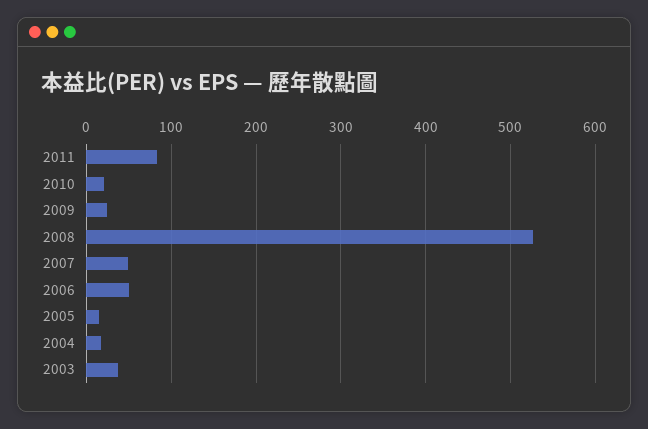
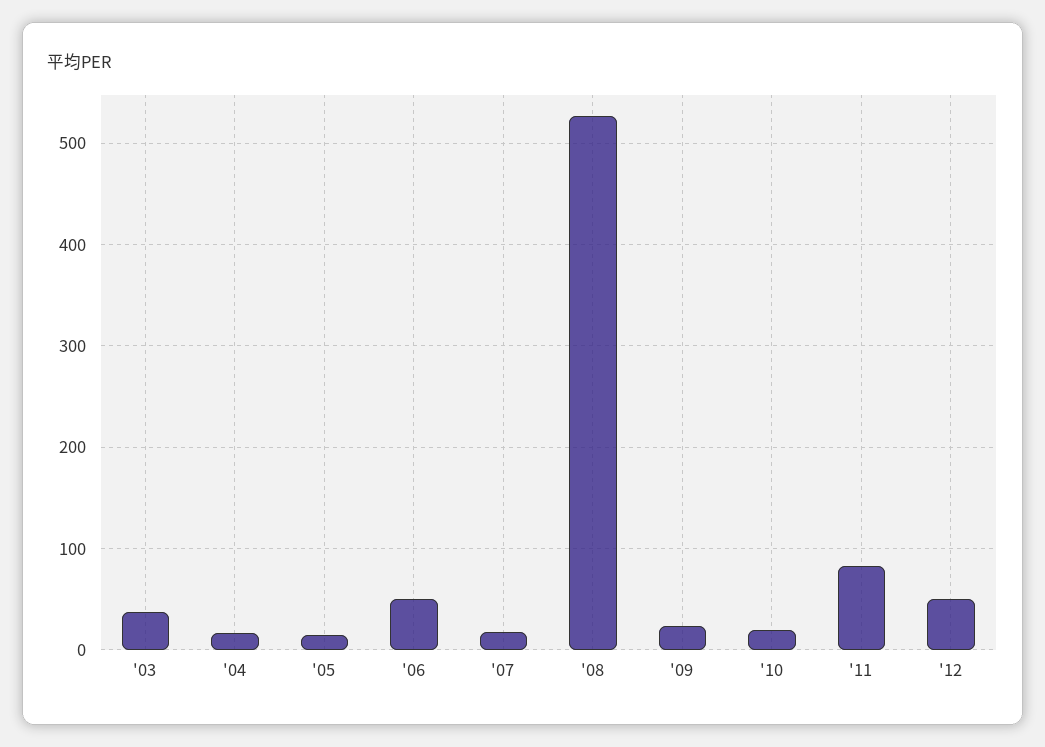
2007: 50 -> 20
'12: none -> 50

